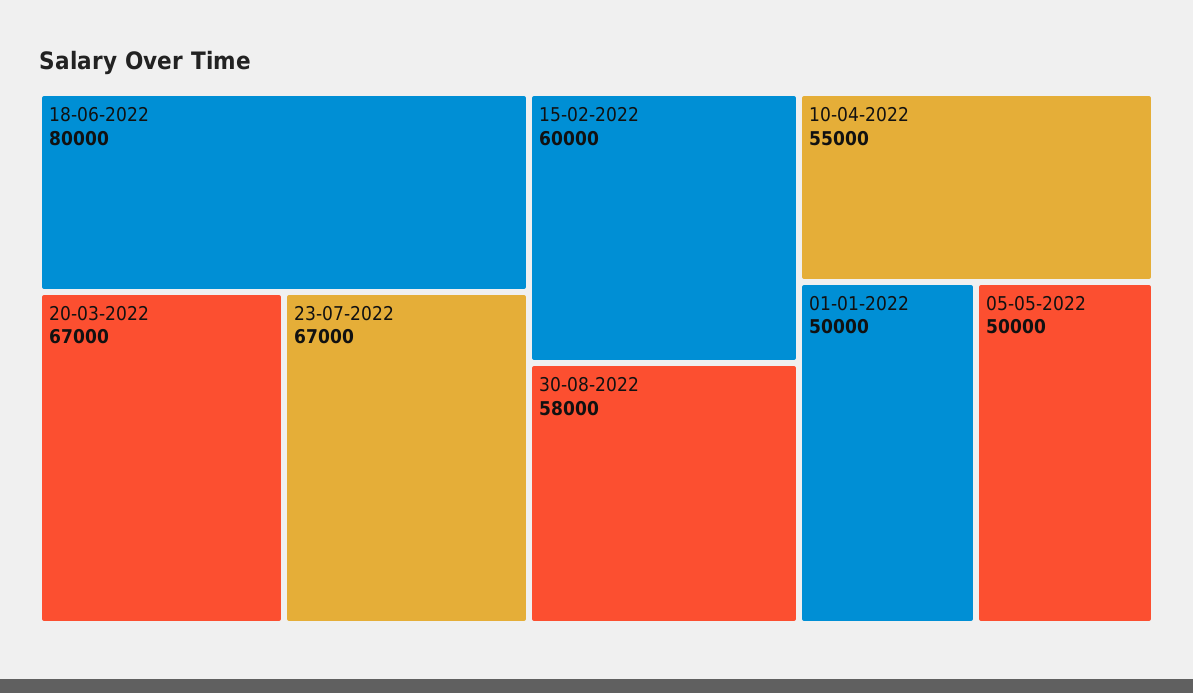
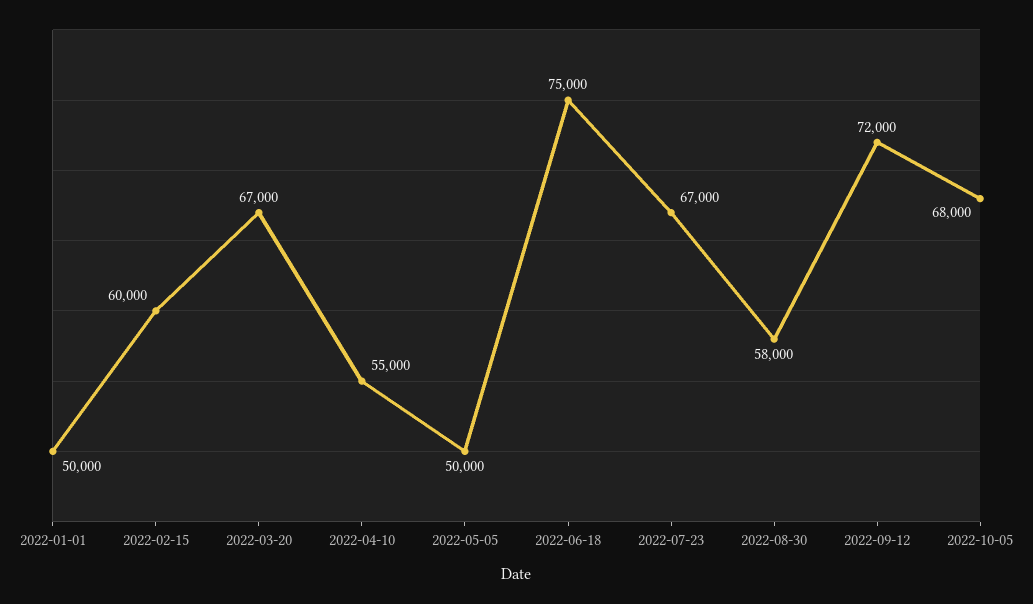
18-06-2022: 80000 -> 75000
2022-09-12: none -> 72000
2022-10-05: none -> 68000

